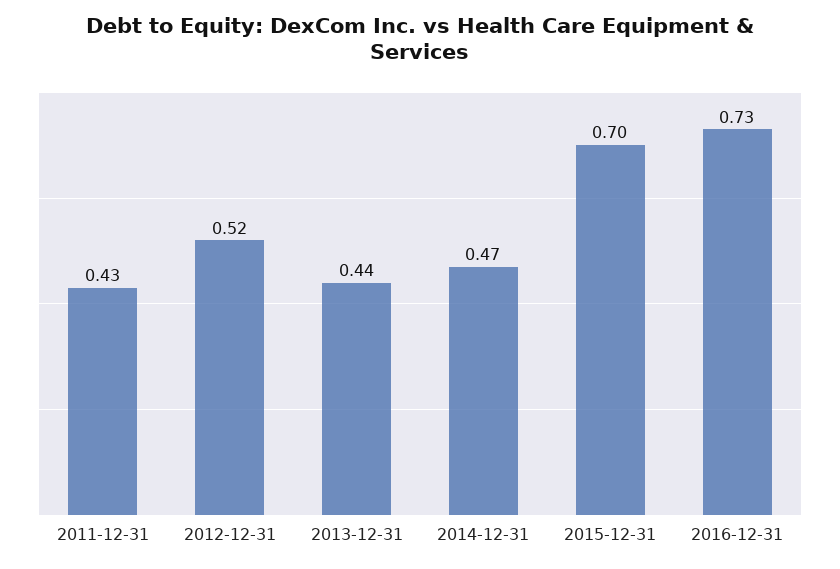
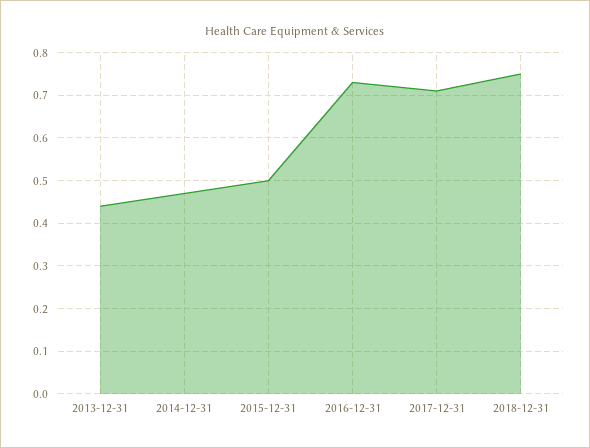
2011-12-31: 0.43 -> none
2012-12-31: 0.52 -> none
2015-12-31: 0.7 -> 0.5
2017-12-31: none -> 0.7
2018-12-31: none -> 0.75

